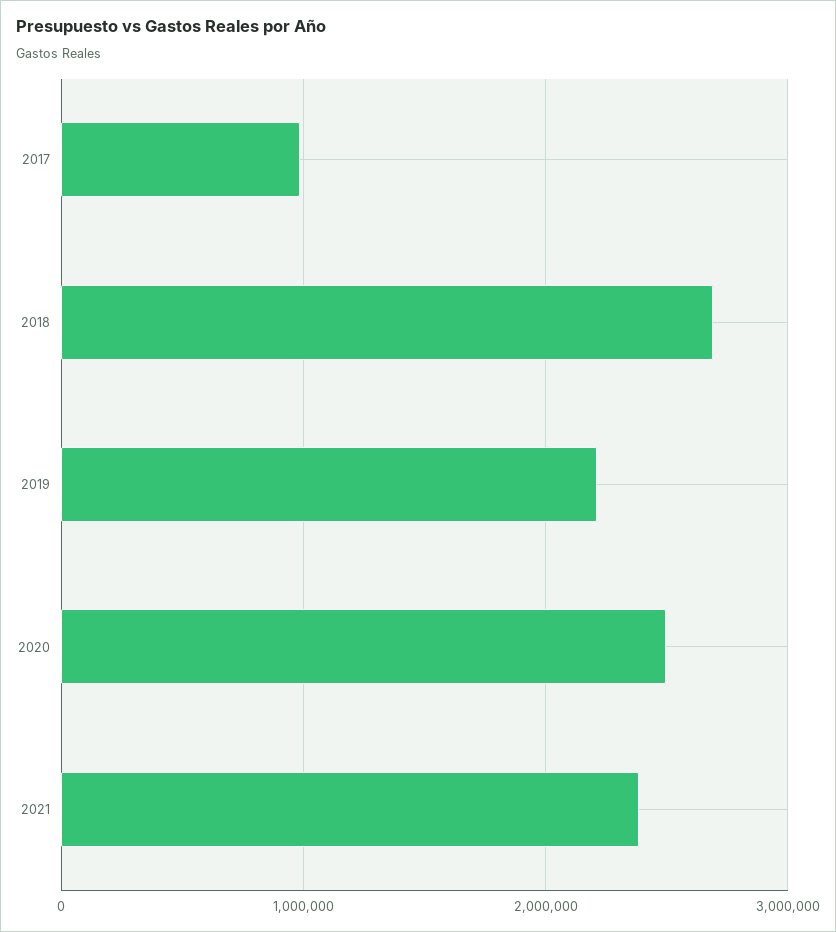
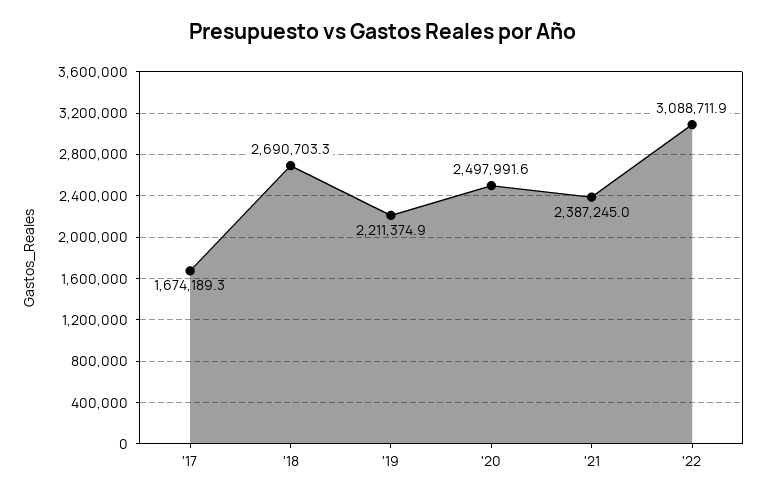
2017: 1000000 -> 1674189.3
'22: none -> 3088711.9

